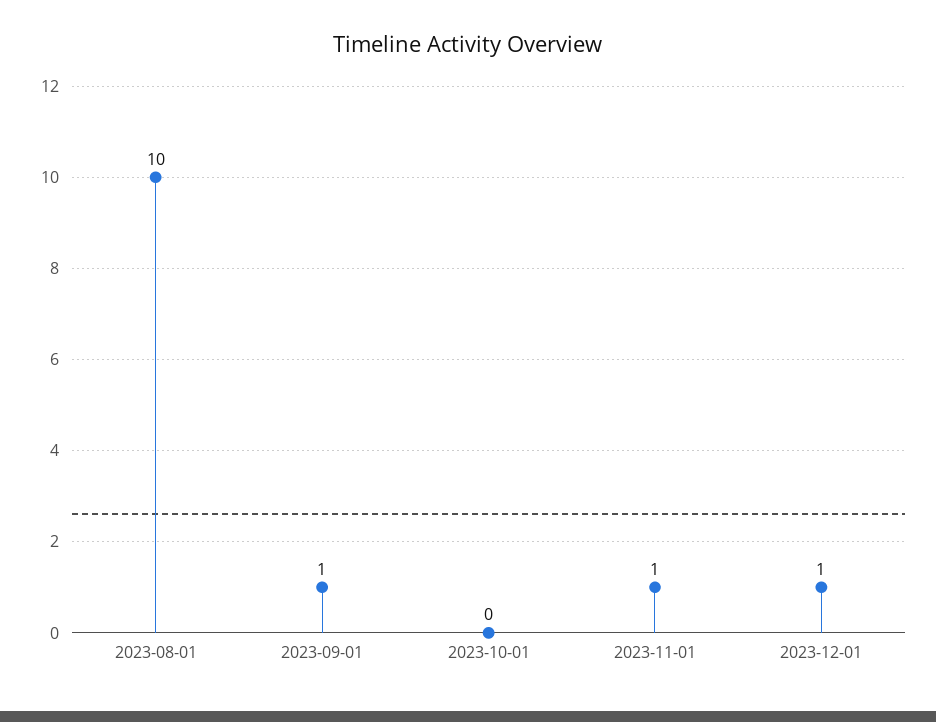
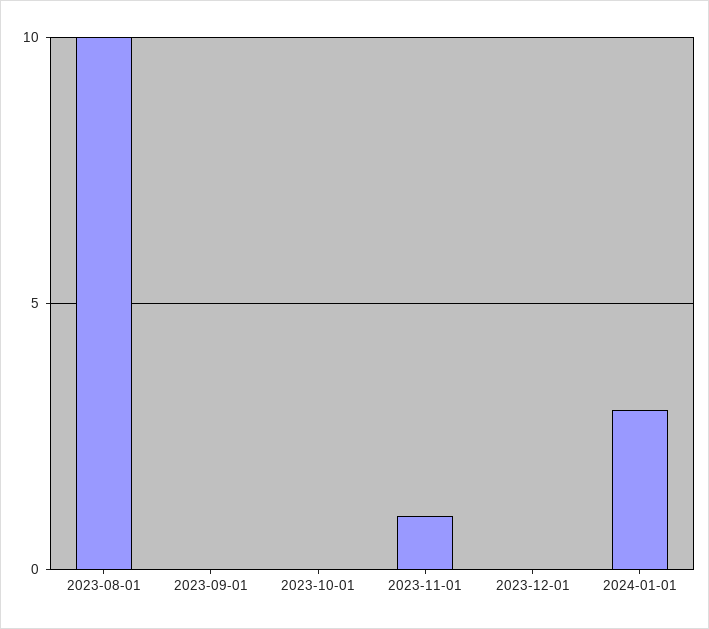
2023-09-01: 1 -> 0
2023-12-01: 1 -> 0
2024-01-01: none -> 3

